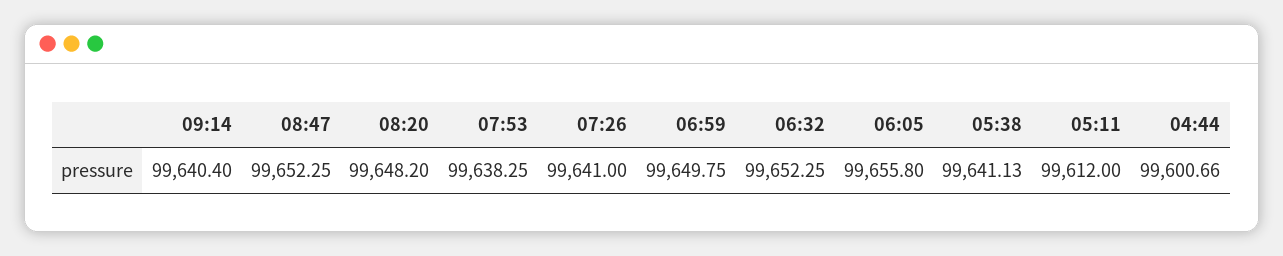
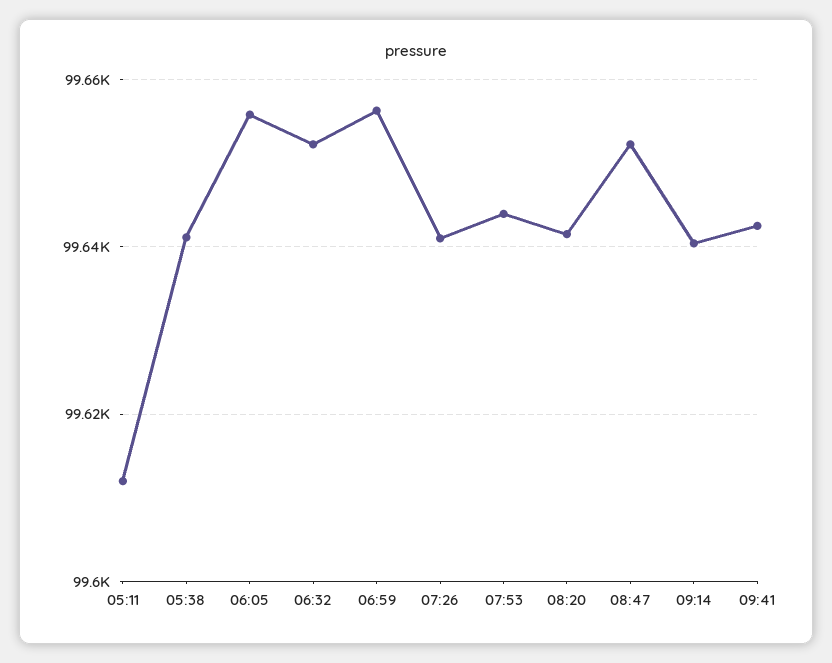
08:20: 99648.2 -> 99642
07:53: 99638.25 -> 99644
06:59: 99649.75 -> 99656
04:44: 99600.66 -> none
09:41: none -> 99642

